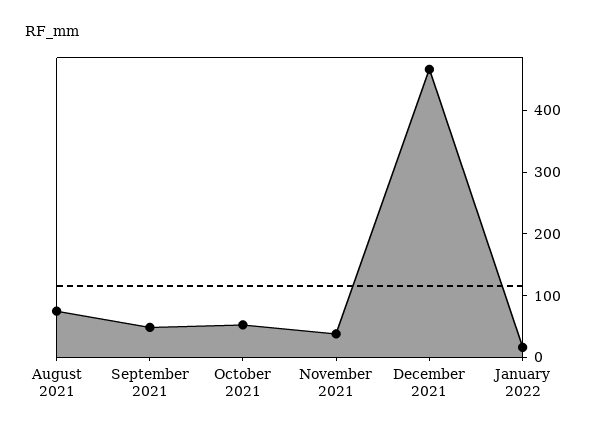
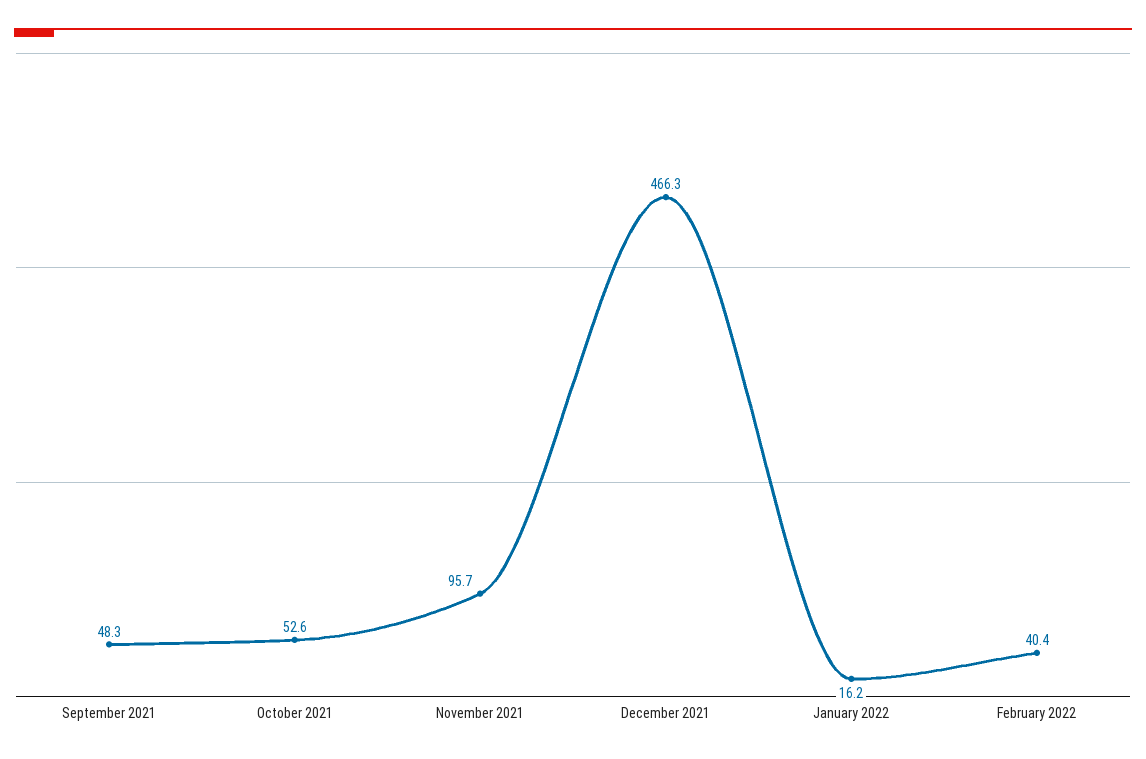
August 2021: 80 -> none
November 2021: 40 -> 95.7
February 2022: none -> 40.4

